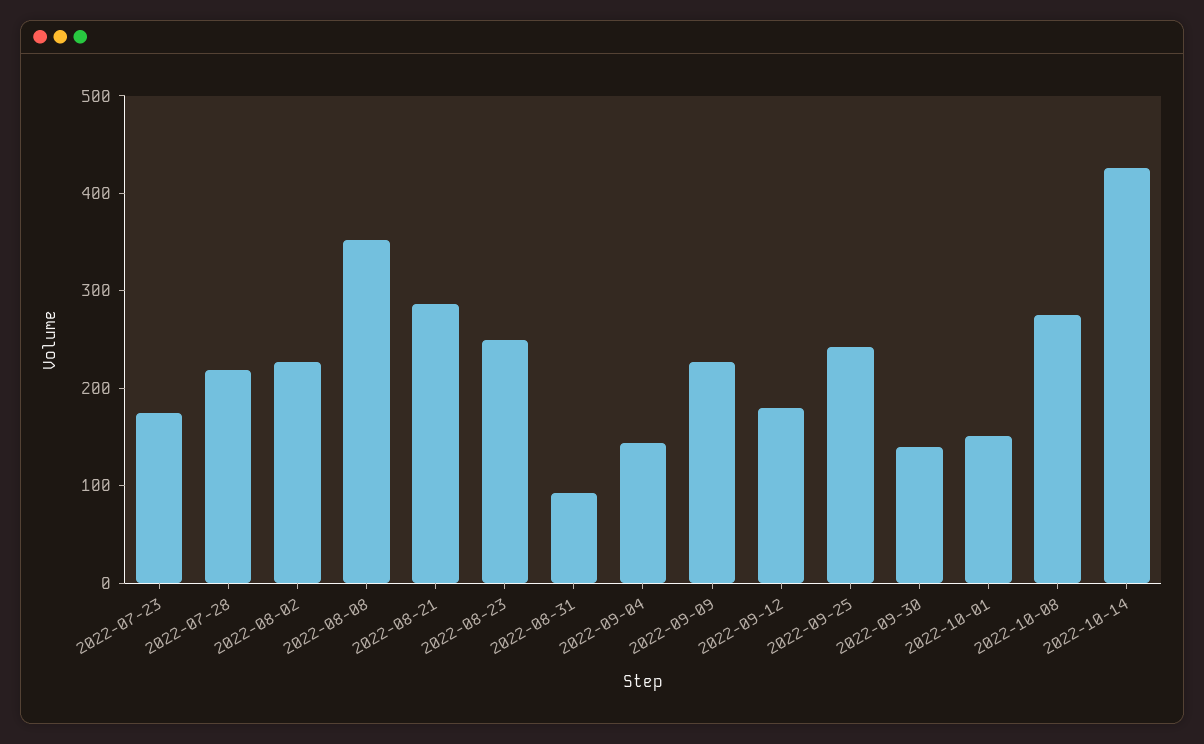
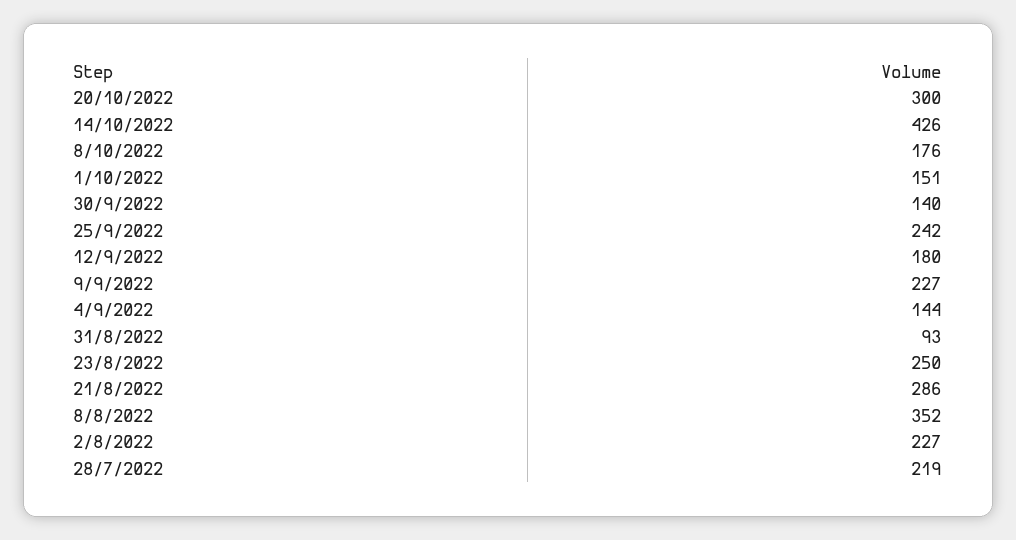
2022-07-23: 180 -> none
2022-10-08: 280 -> 176
20/10/2022: none -> 300

